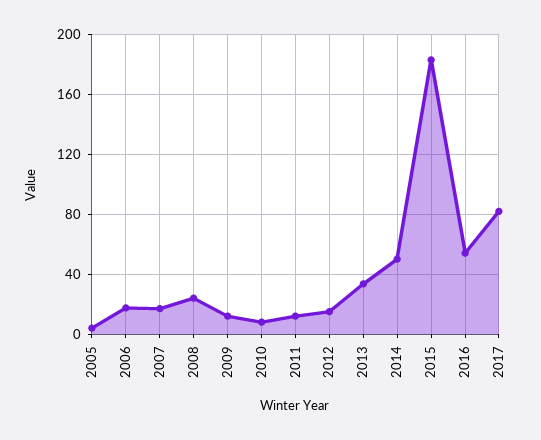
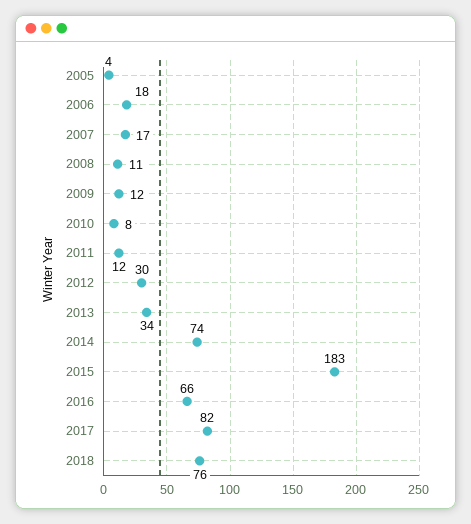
2008: 25 -> 11
2012: 15 -> 30
2014: 50 -> 74
2016: 55 -> 66
2018: none -> 76

